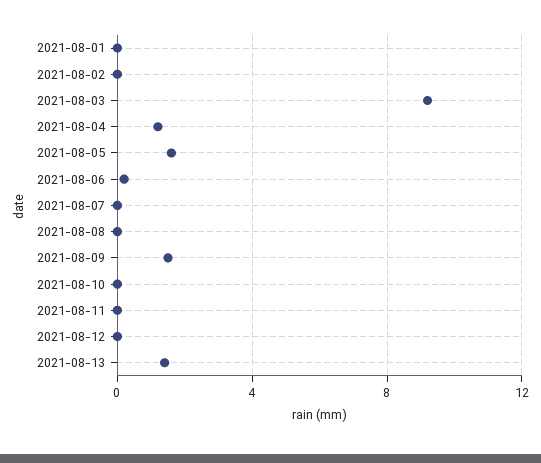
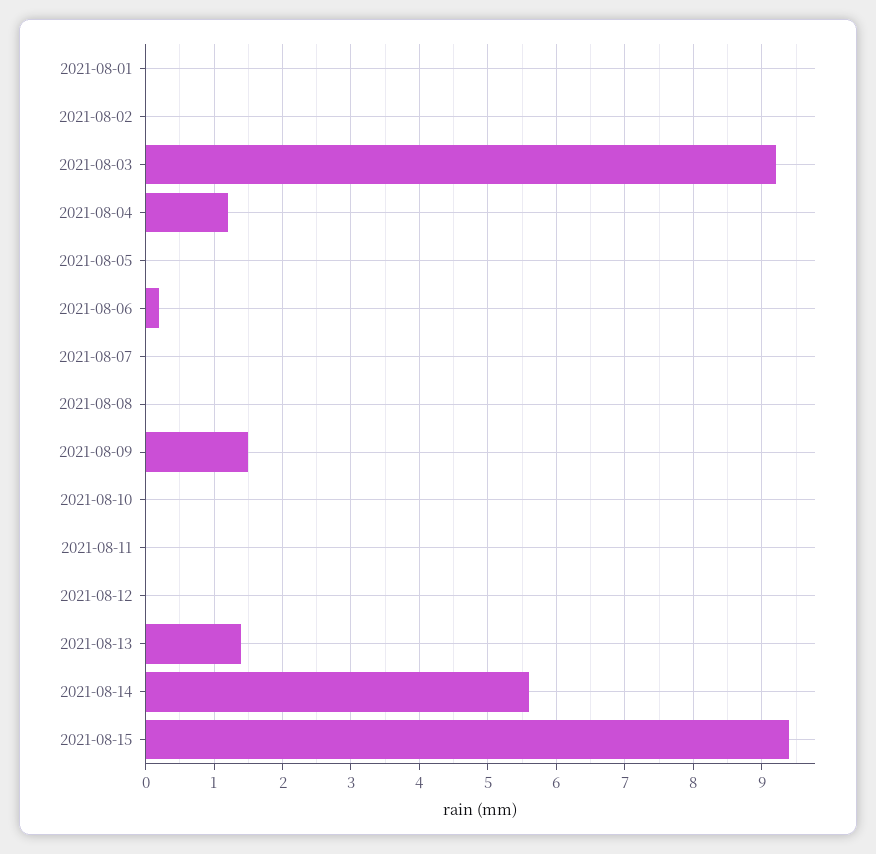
2021-08-05: 1.5 -> 0
2021-08-14: none -> 5.6
2021-08-15: none -> 9.4

